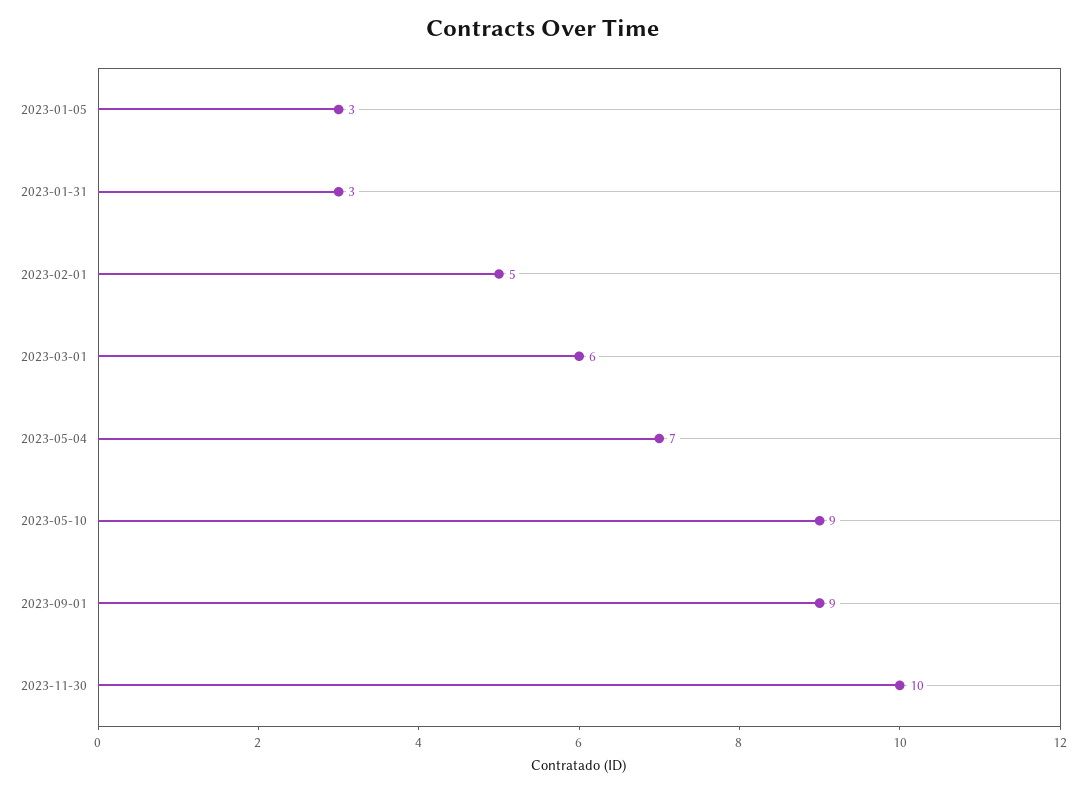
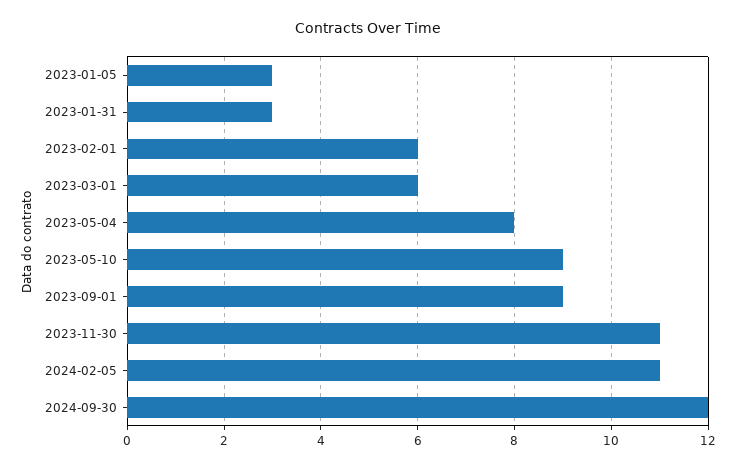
2023-02-01: 5 -> 6
2023-05-04: 7 -> 8
2023-11-30: 10 -> 11
2024-02-05: none -> 11
2024-09-30: none -> 12

